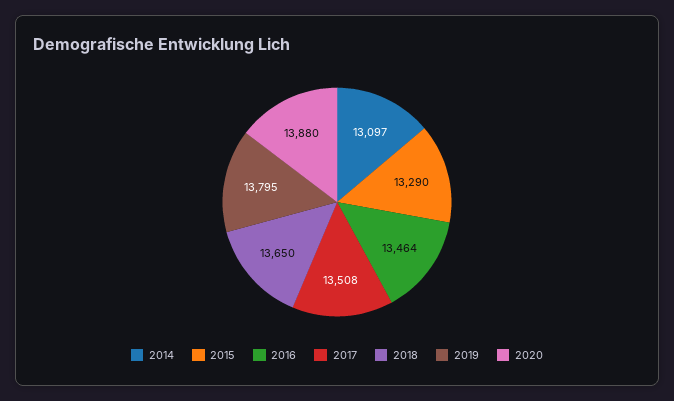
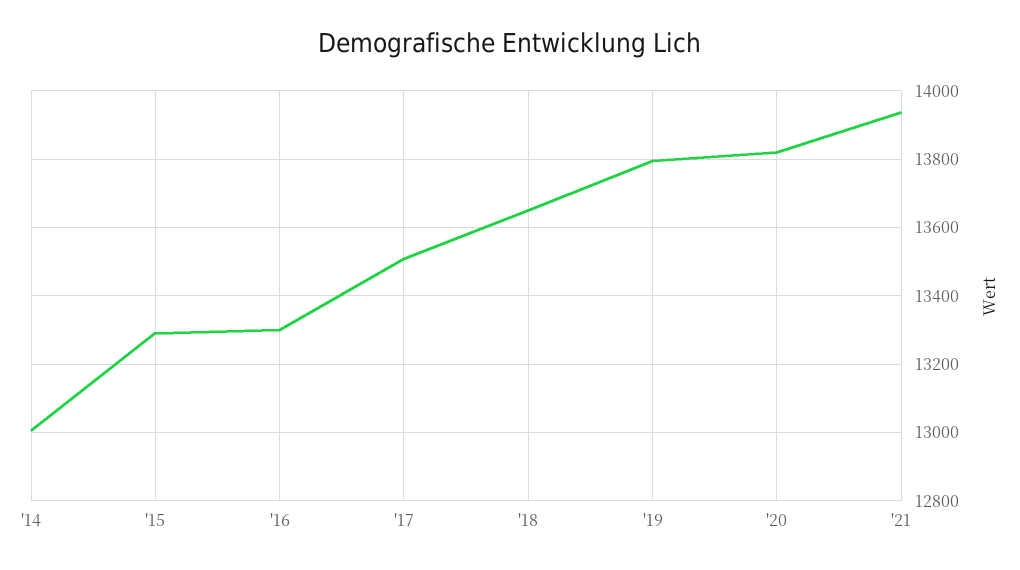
2014: 13097 -> 13000
2016: 13464 -> 13300
2020: 13880 -> 13820
'21: none -> 13940

